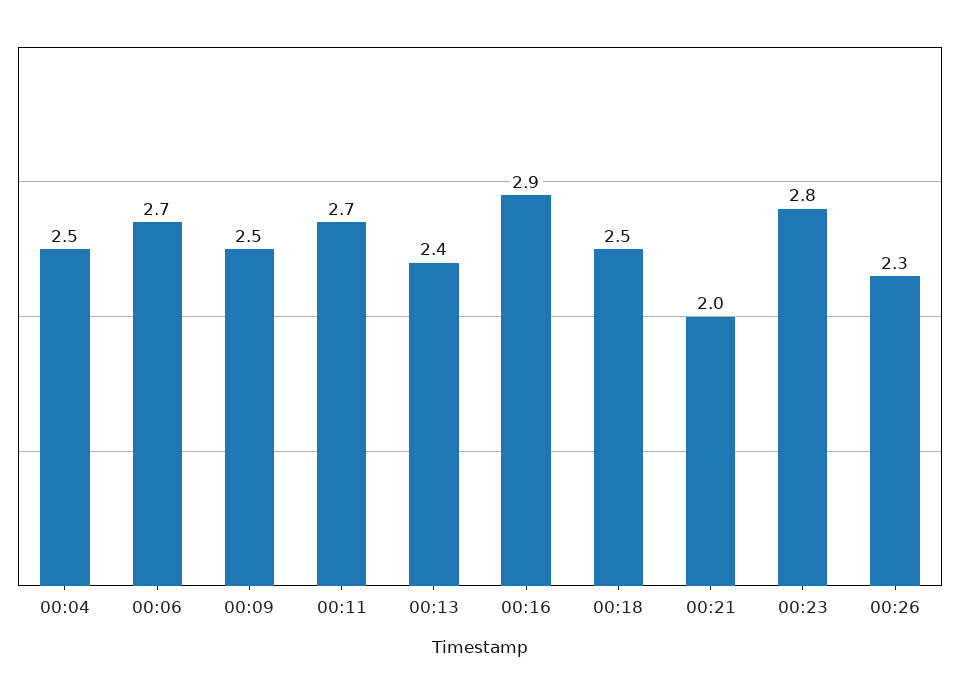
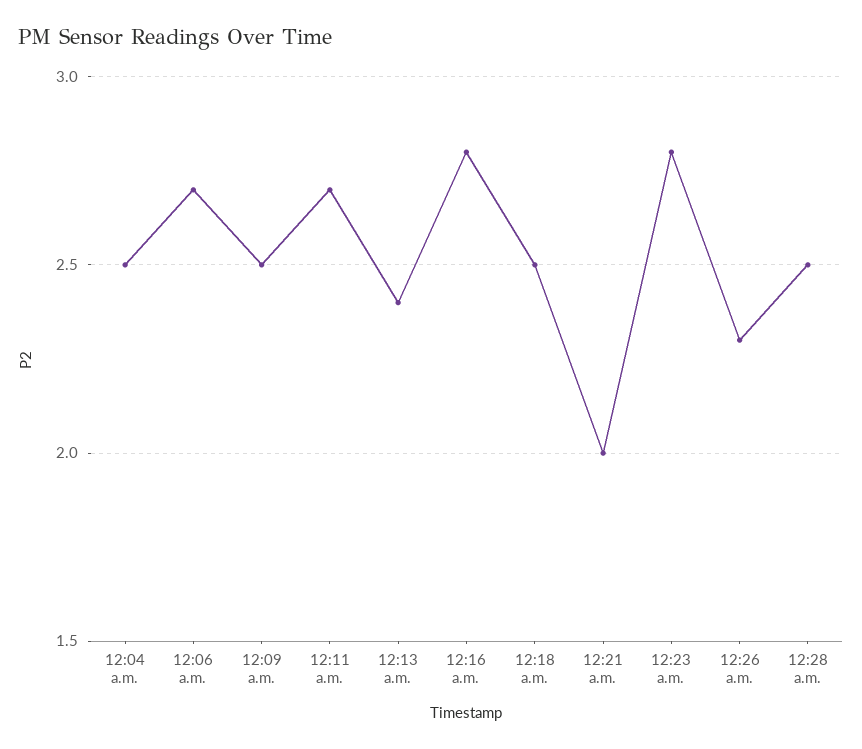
00:16: 2.9 -> 2.8
12:28 a.m.: none -> 2.5

